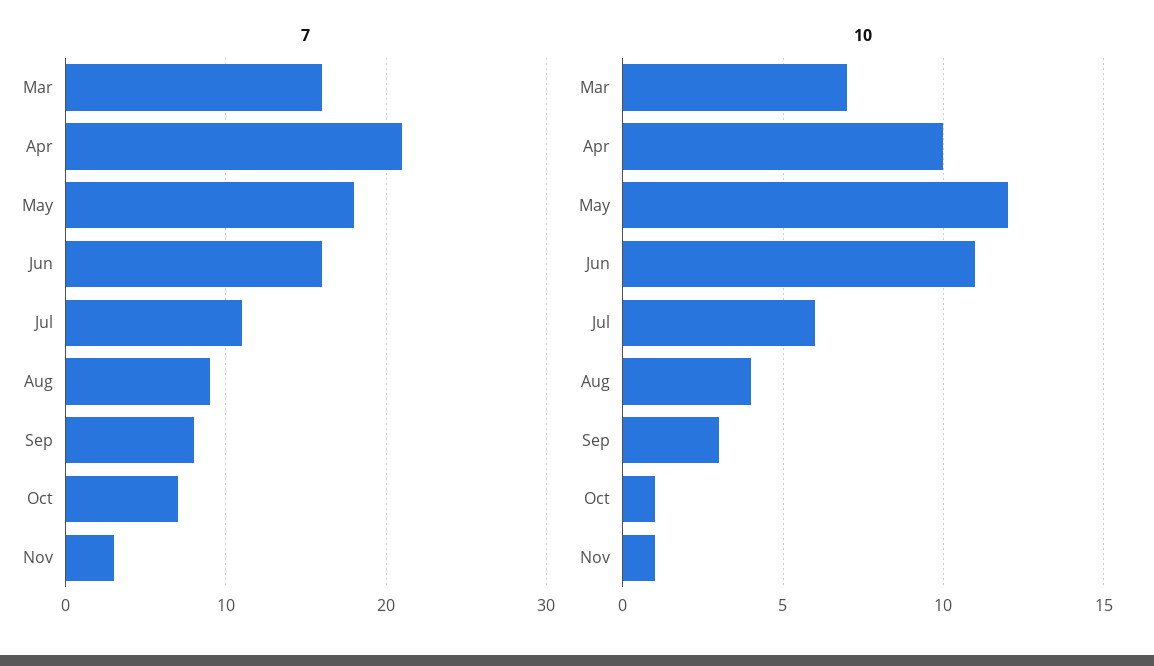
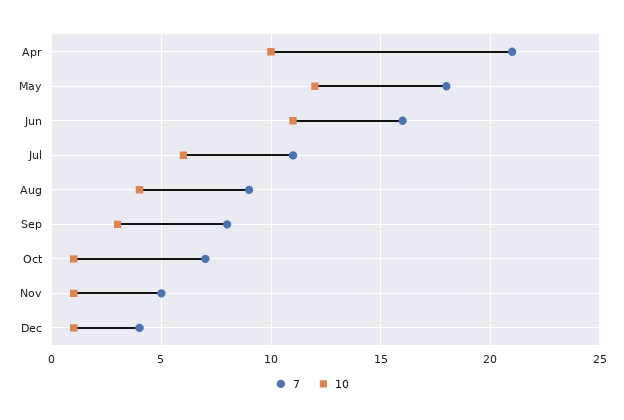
7, Mar: 16 -> none
7, Nov: 3 -> 5
10, Mar: 7 -> none
7, Dec: none -> 4
10, Dec: none -> 1

